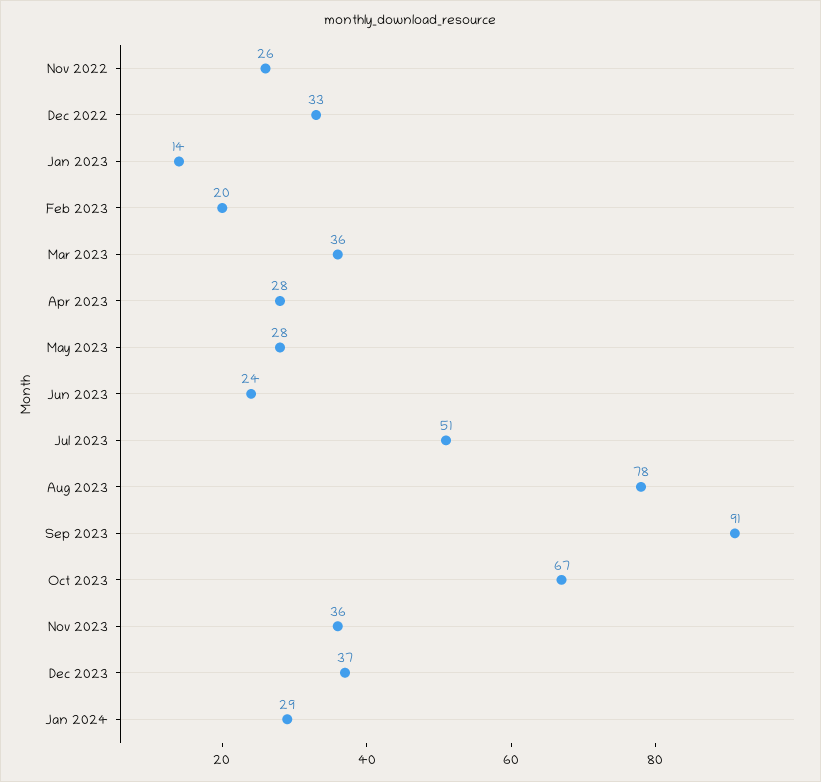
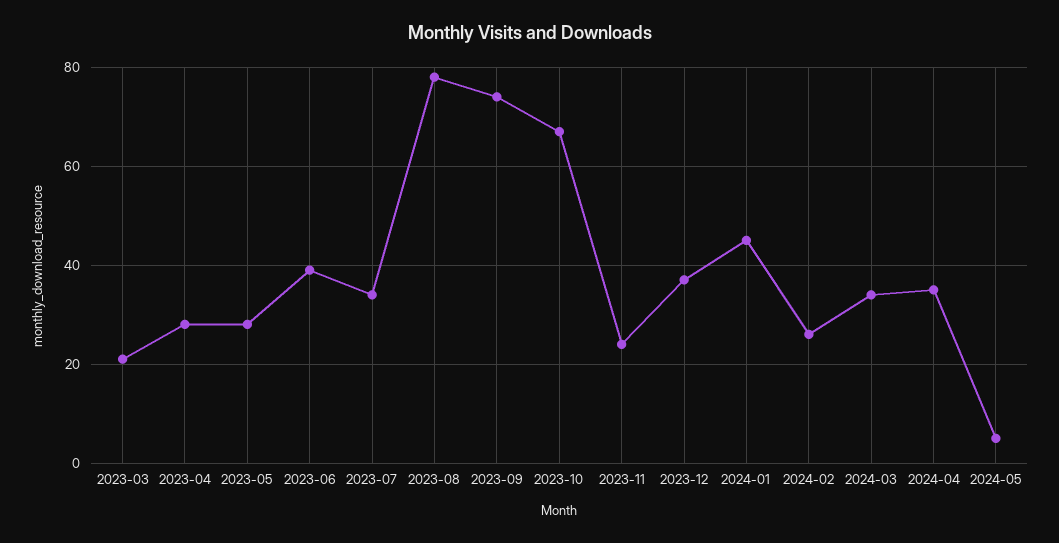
Nov 2022: 26 -> none
Dec 2022: 33 -> none
Jan 2023: 14 -> none
Feb 2023: 20 -> none
Mar 2023: 36 -> 20
Jun 2023: 24 -> 40
Jul 2023: 51 -> 35
Sep 2023: 91 -> 75
Nov 2023: 36 -> 25
Jan 2024: 29 -> 45
2024-02: none -> 25
2024-03: none -> 35
2024-04: none -> 35
2024-05: none -> 5

